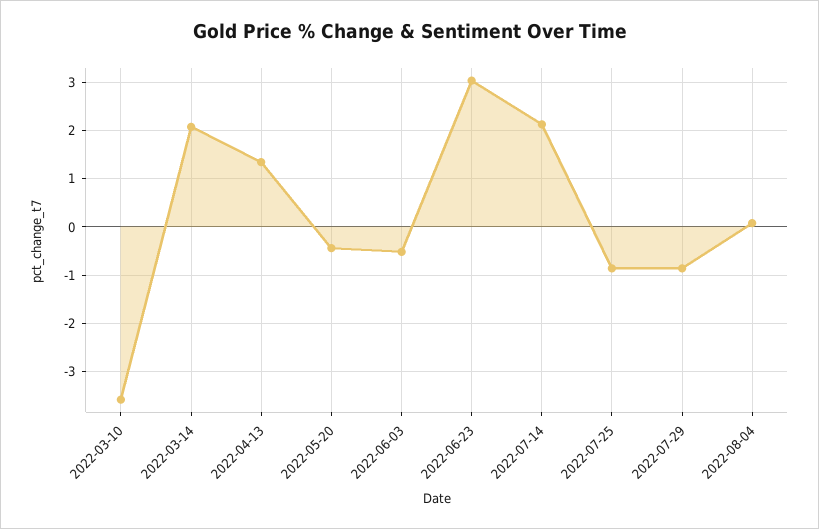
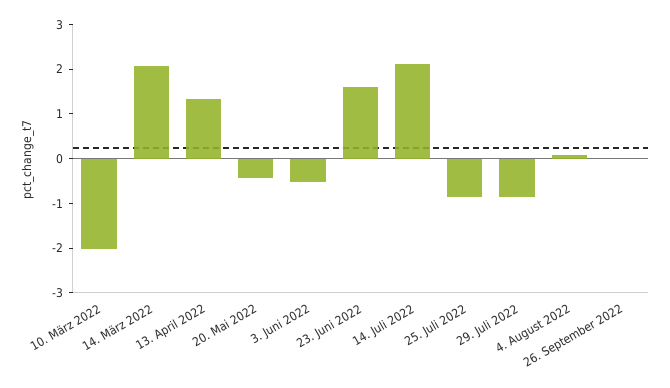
2022-03-10: -3.6 -> -2
2022-06-23: 3 -> 1.6
26. September 2022: none -> 0

